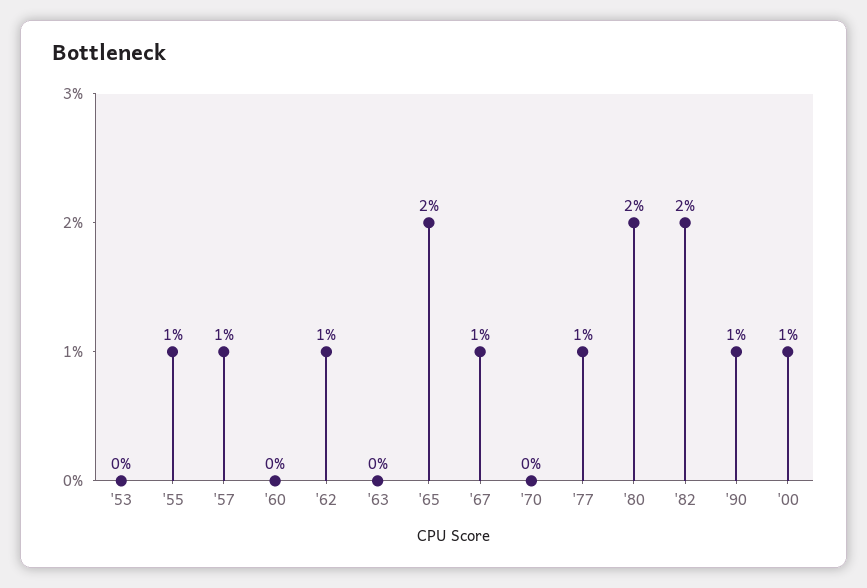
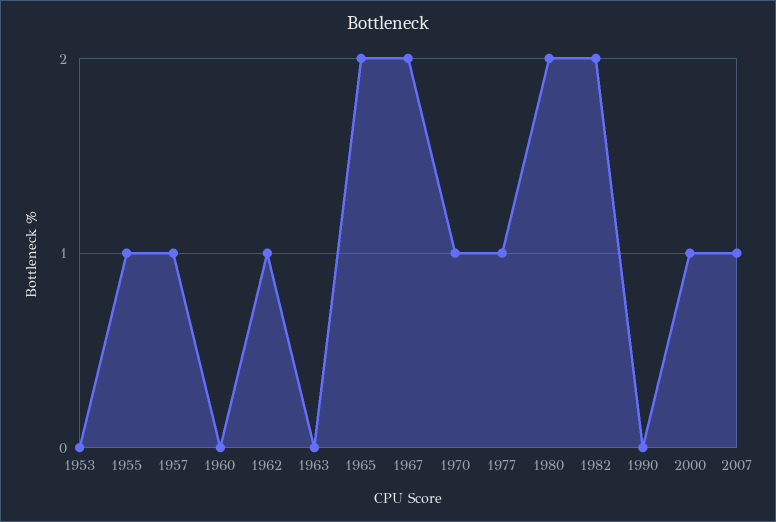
'67: 1 -> 2
'70: 0 -> 1
'90: 1 -> 0
2007: none -> 1

